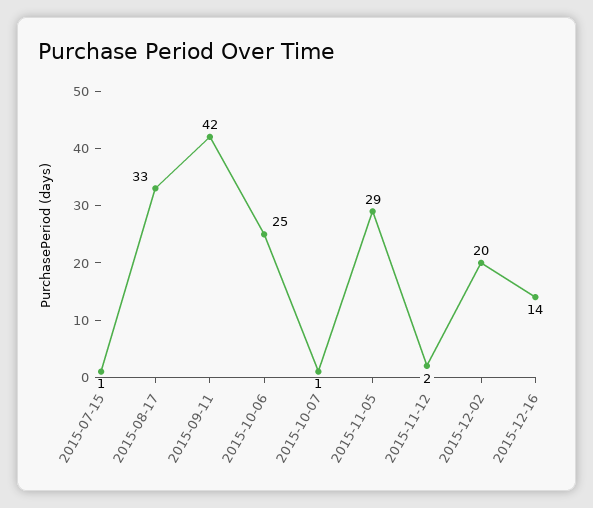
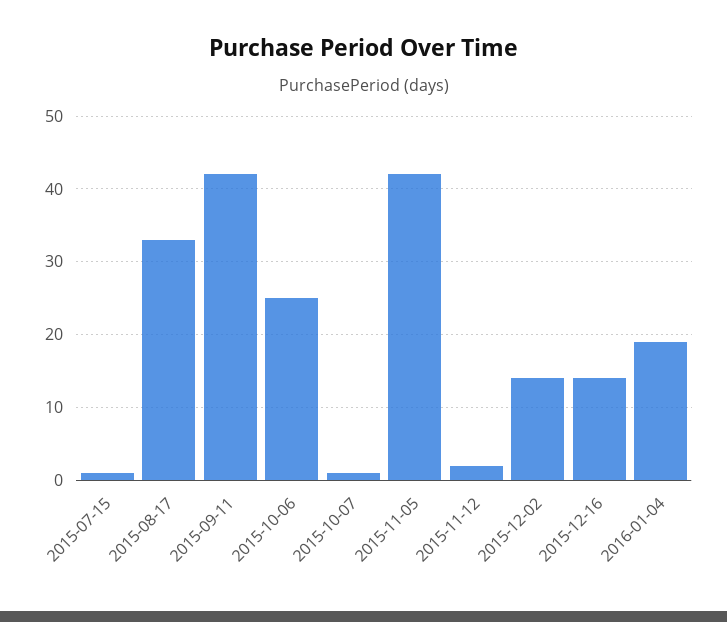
2015-11-05: 29 -> 42
2015-12-02: 20 -> 14
2016-01-04: none -> 19

